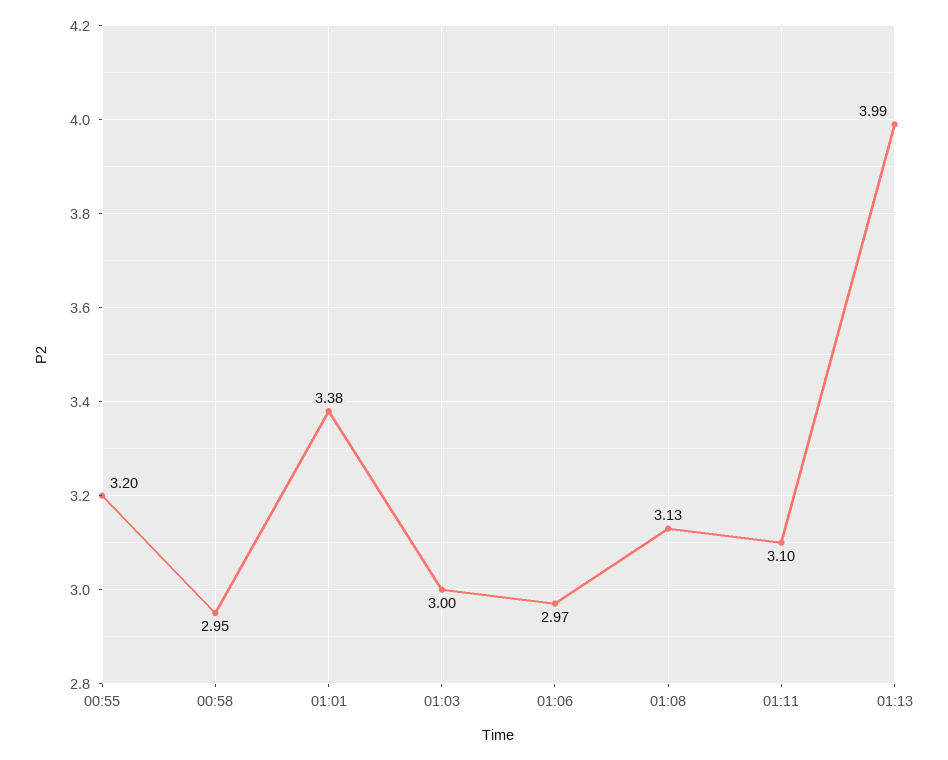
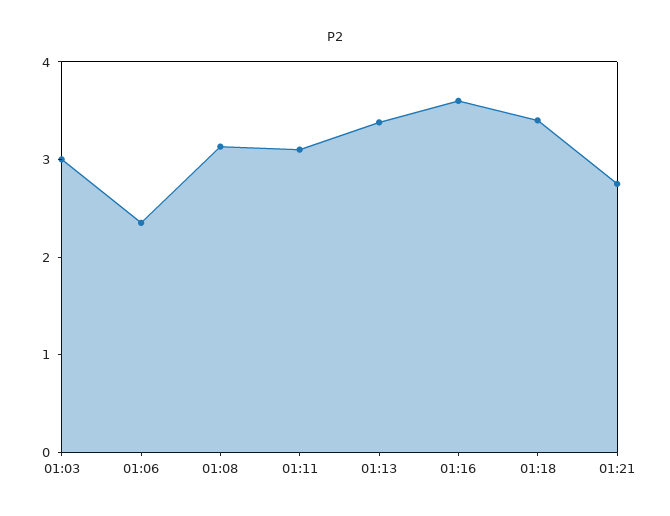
00:55: 3.2 -> none
00:58: 2.95 -> none
01:01: 3.38 -> none
01:06: 2.97 -> 2.4
01:13: 3.99 -> 3.4
01:16: none -> 3.6
01:18: none -> 3.4
01:21: none -> 2.8

